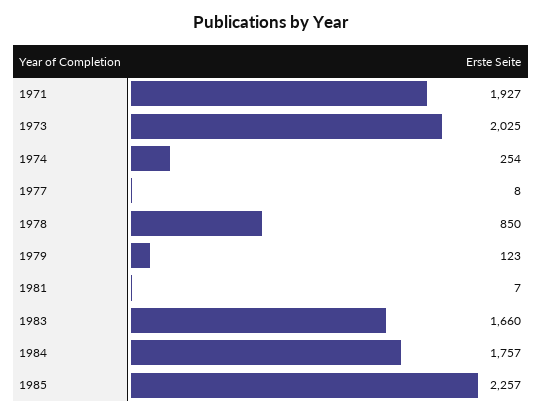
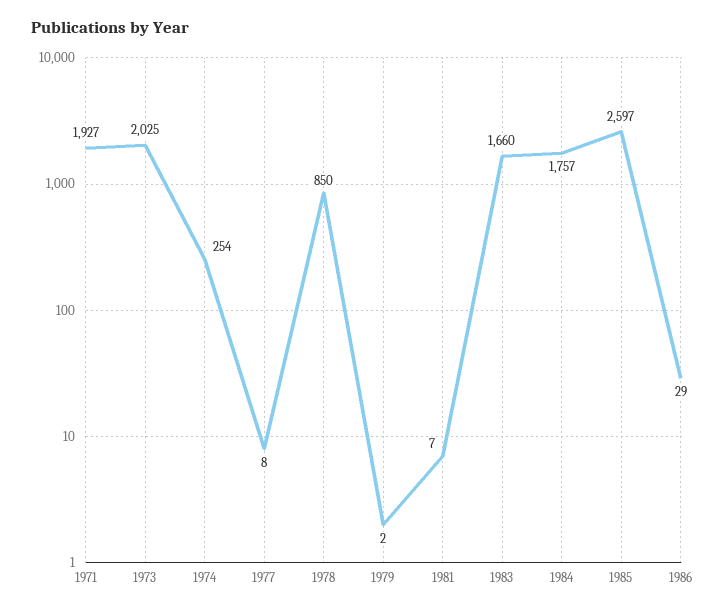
1979: 123 -> 2
1985: 2257 -> 2597
1986: none -> 29

